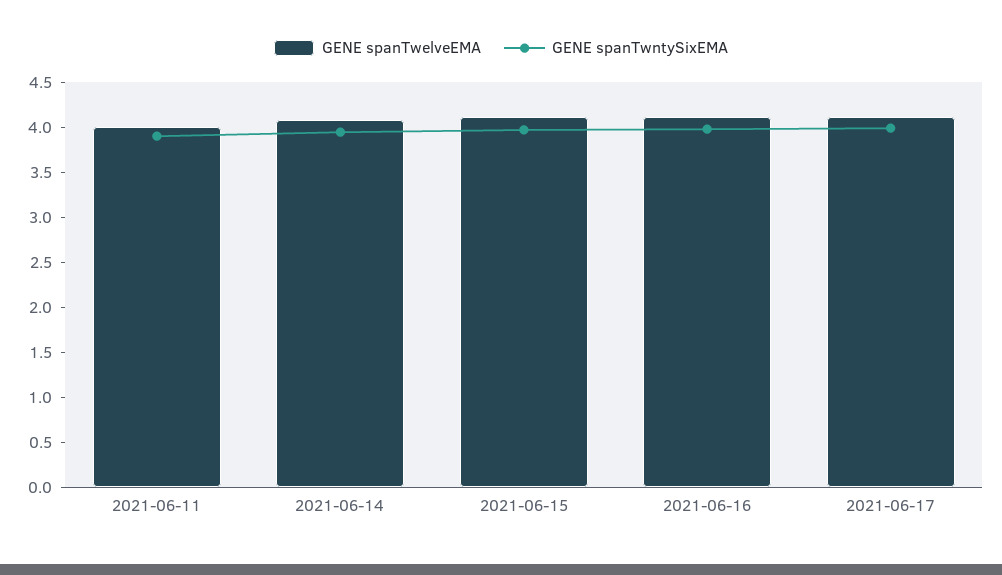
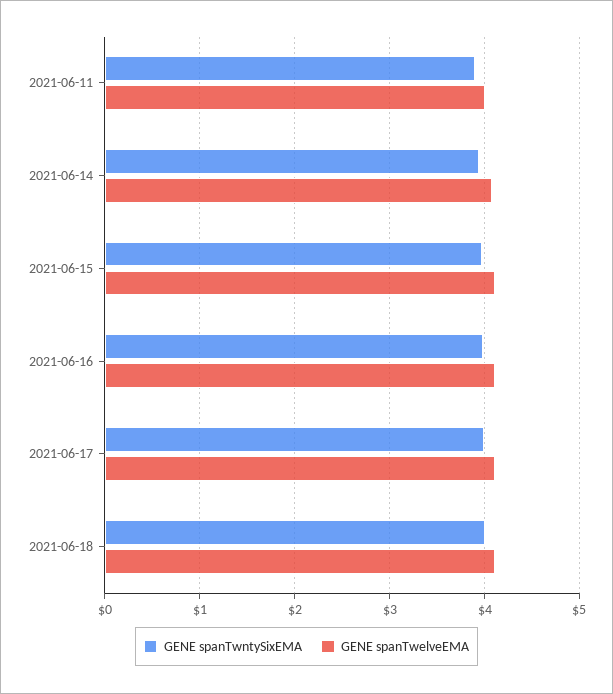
GENE spanTwntySixEMA, 2021-06-18: none -> 4
GENE spanTwelveEMA, 2021-06-18: none -> 4.1

